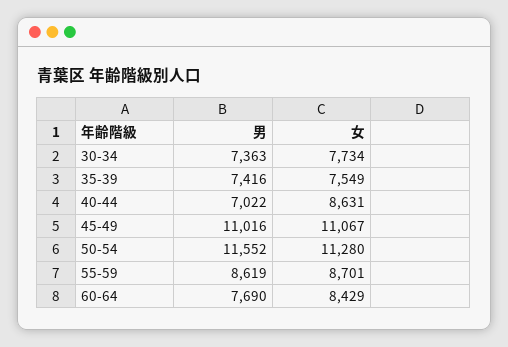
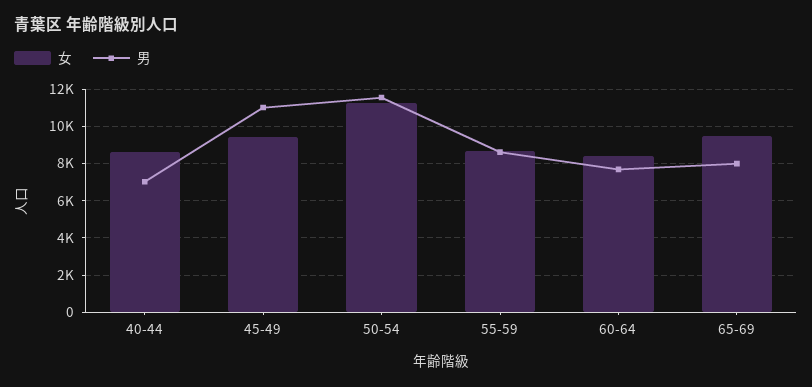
男, 30-34: 7363 -> none
女, 30-34: 7734 -> none
男, 35-39: 7416 -> none
女, 35-39: 7549 -> none
女, 45-49: 11067 -> 9500
女, 65-69: none -> 9500
男, 65-69: none -> 8000

